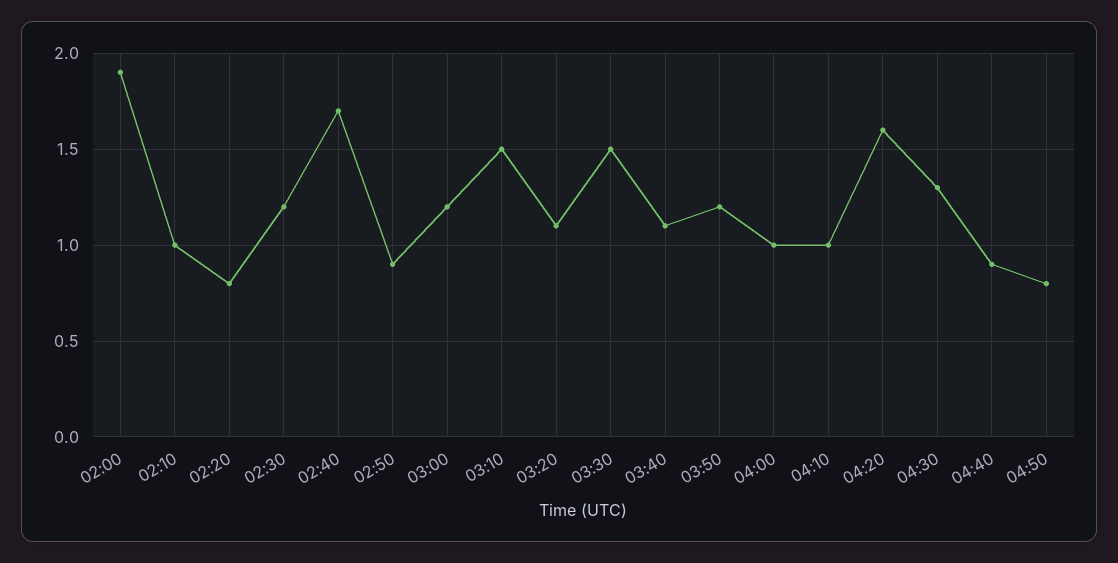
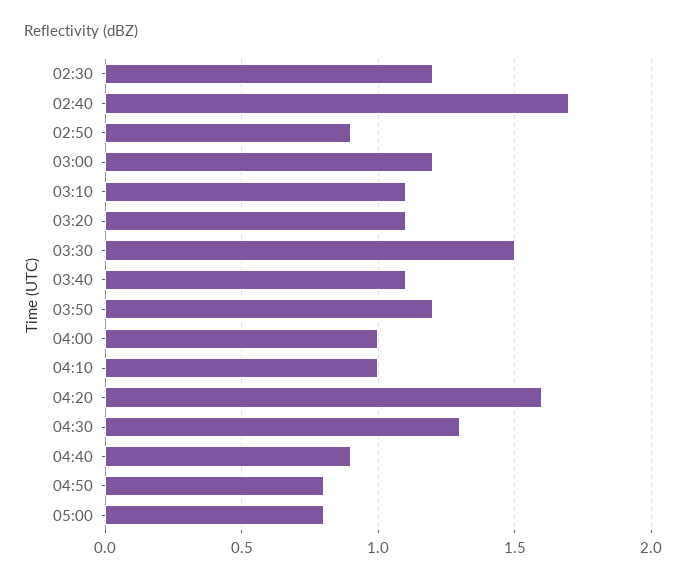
02:00: 1.9 -> none
02:10: 1 -> none
02:20: 0.8 -> none
03:10: 1.5 -> 1.1
05:00: none -> 0.8

